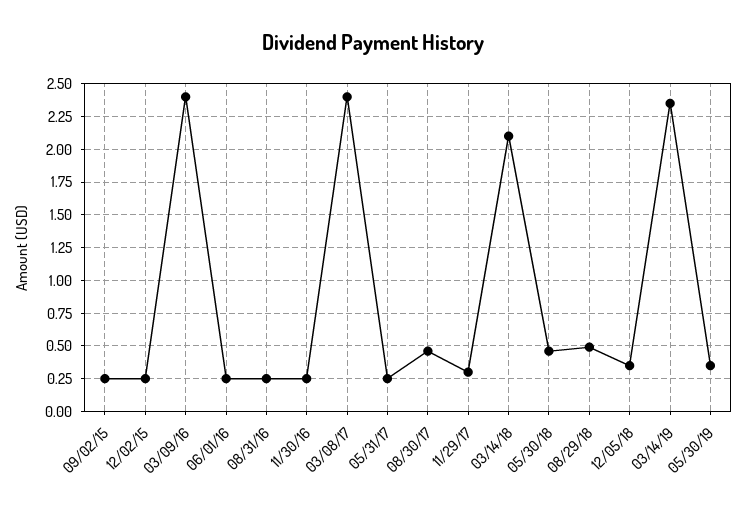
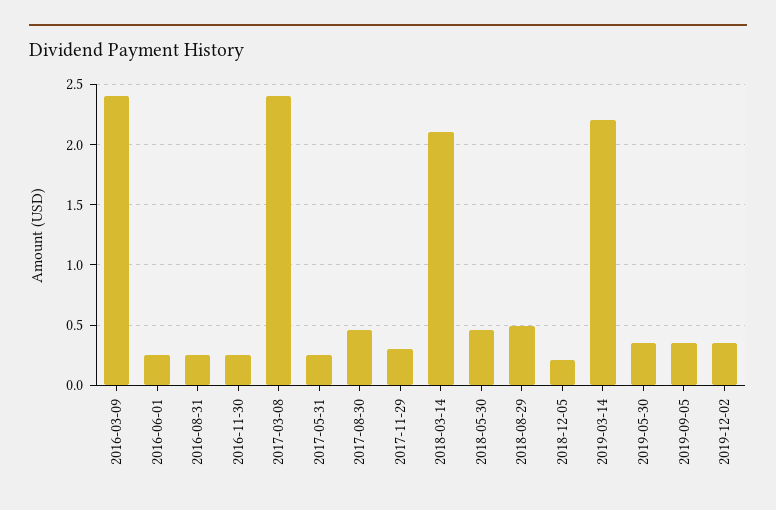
09/02/15: 0.25 -> none
12/02/15: 0.25 -> none
12/05/18: 0.35 -> 0.2
03/14/19: 2.35 -> 2.2
2019-09-05: none -> 0.35
2019-12-02: none -> 0.35

